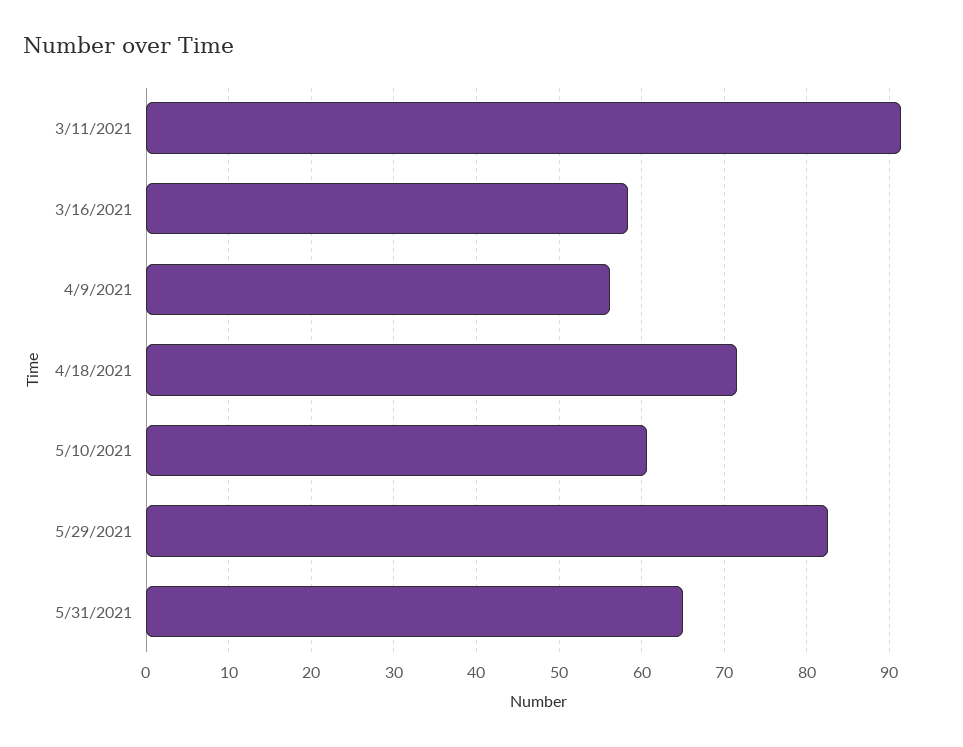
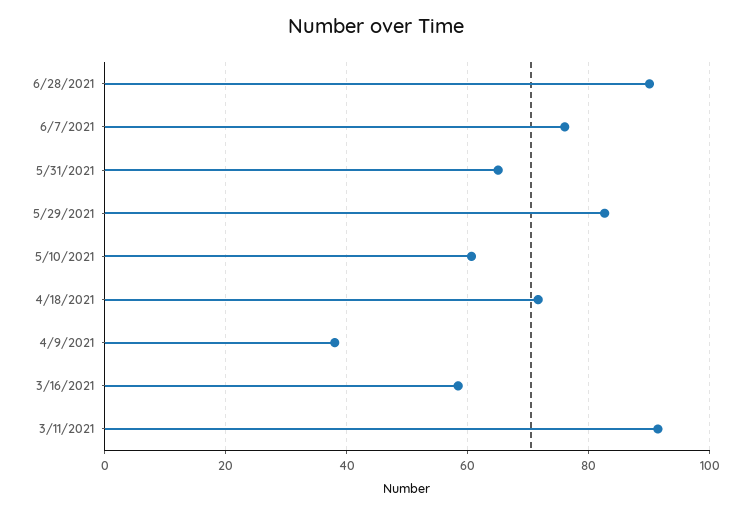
4/9/2021: 56 -> 38
6/28/2021: none -> 90
6/7/2021: none -> 76

